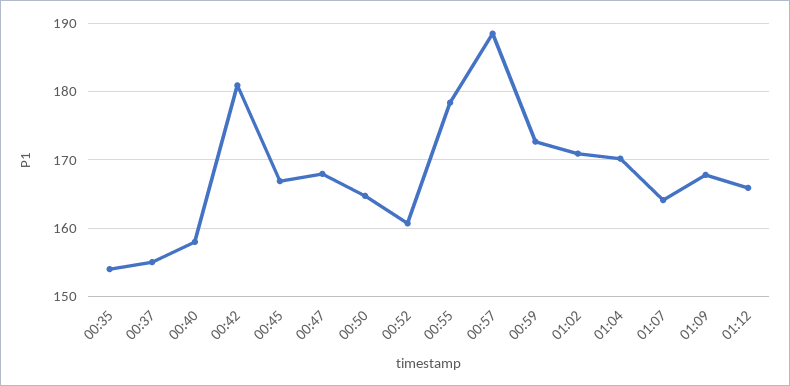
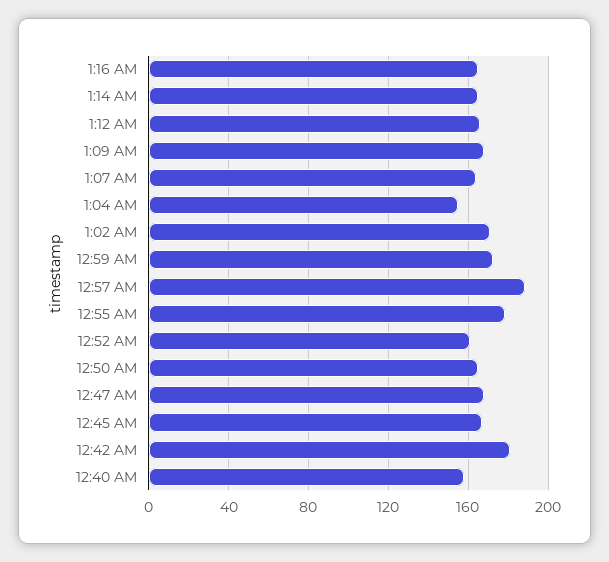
00:35: 154 -> none
00:37: 155 -> none
01:04: 170 -> 155
1:16 AM: none -> 165
1:14 AM: none -> 165

